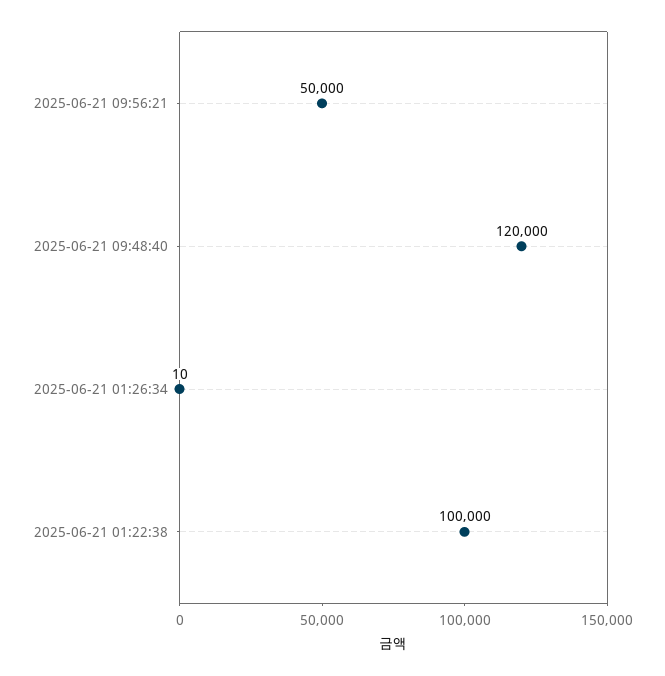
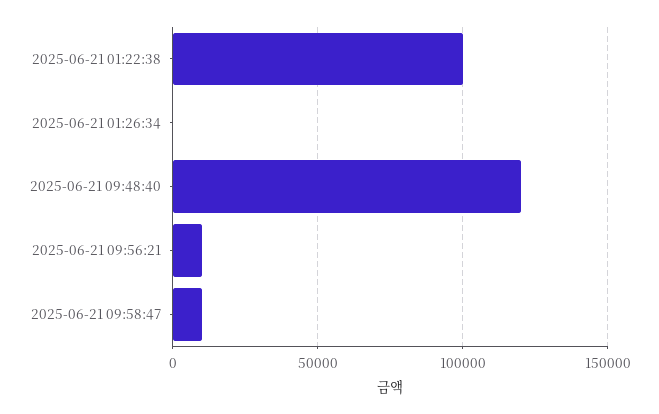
2025-06-21 09:56:21: 50000 -> 10000
2025-06-21 09:58:47: none -> 10000

